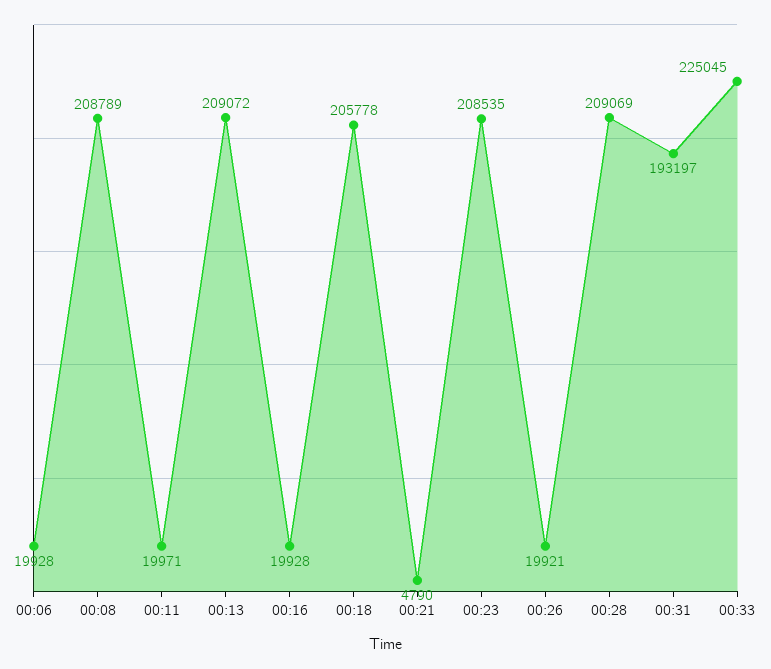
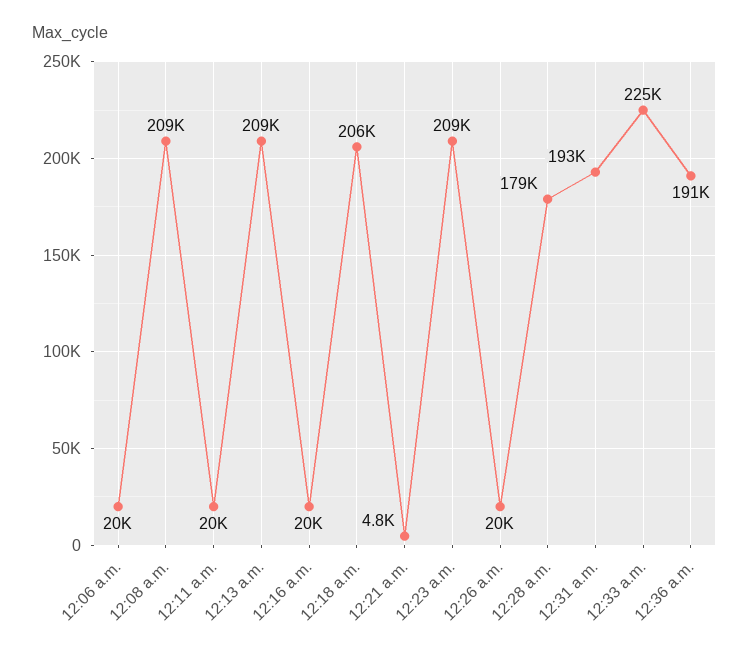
00:28: 209069 -> 179000
12:36 a.m.: none -> 191000

